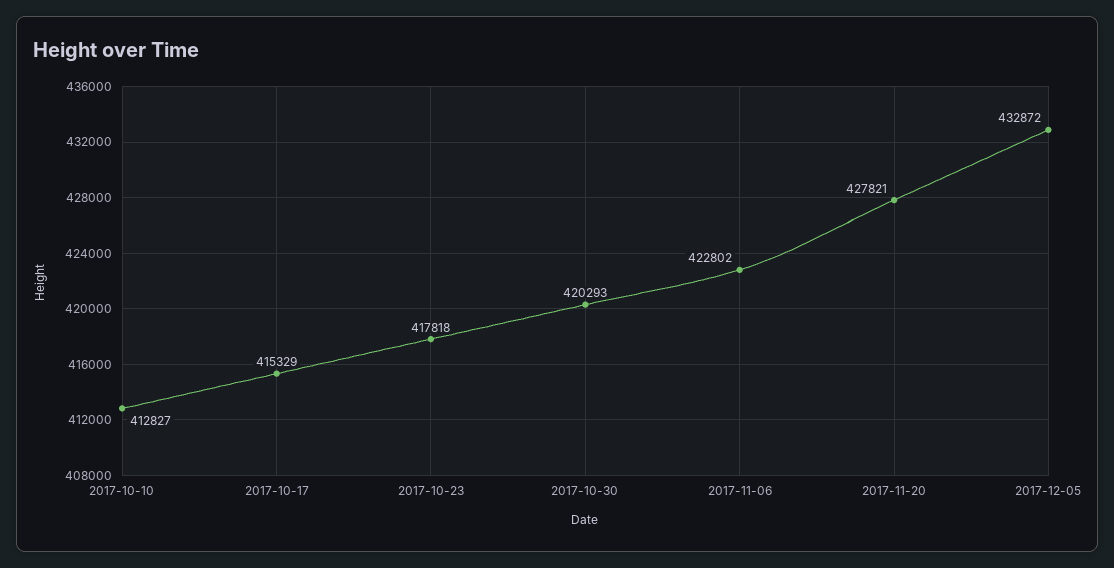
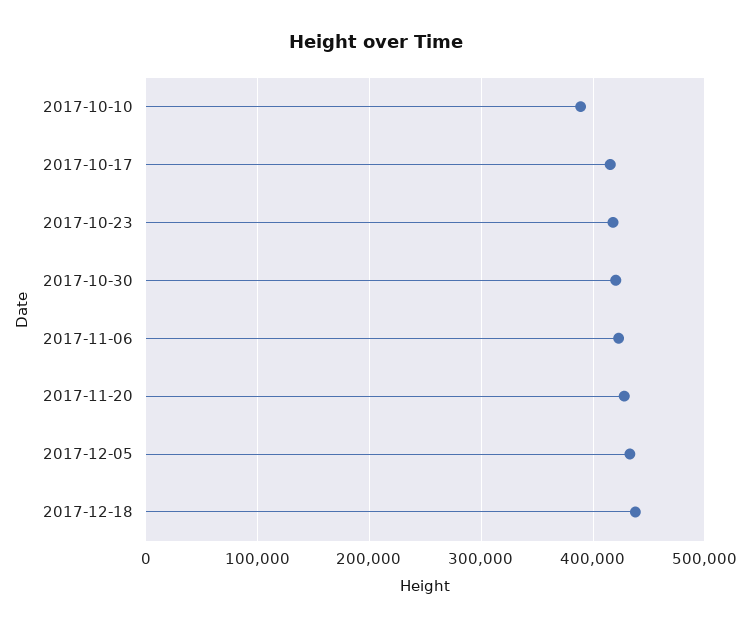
2017-10-10: 412827 -> 390000
2017-12-18: none -> 440000

